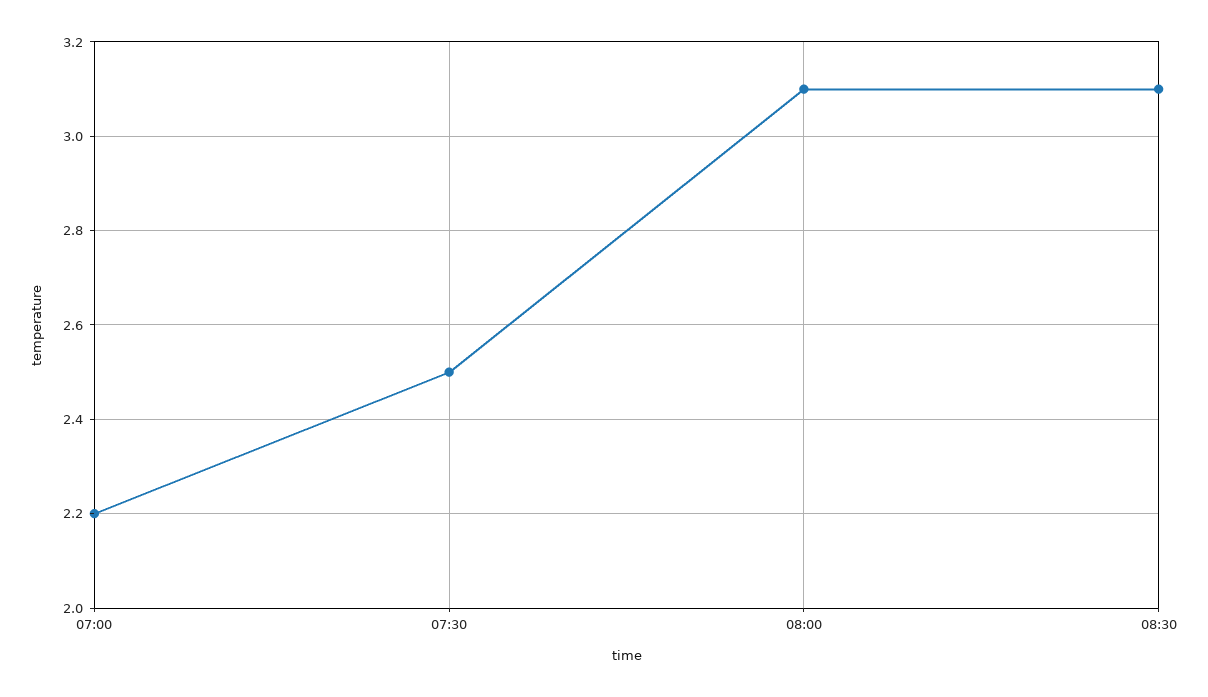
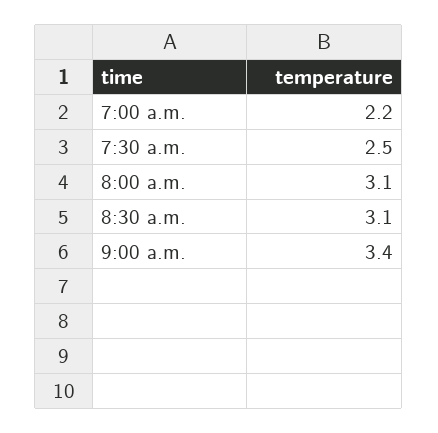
9:00 a.m.: none -> 3.4

